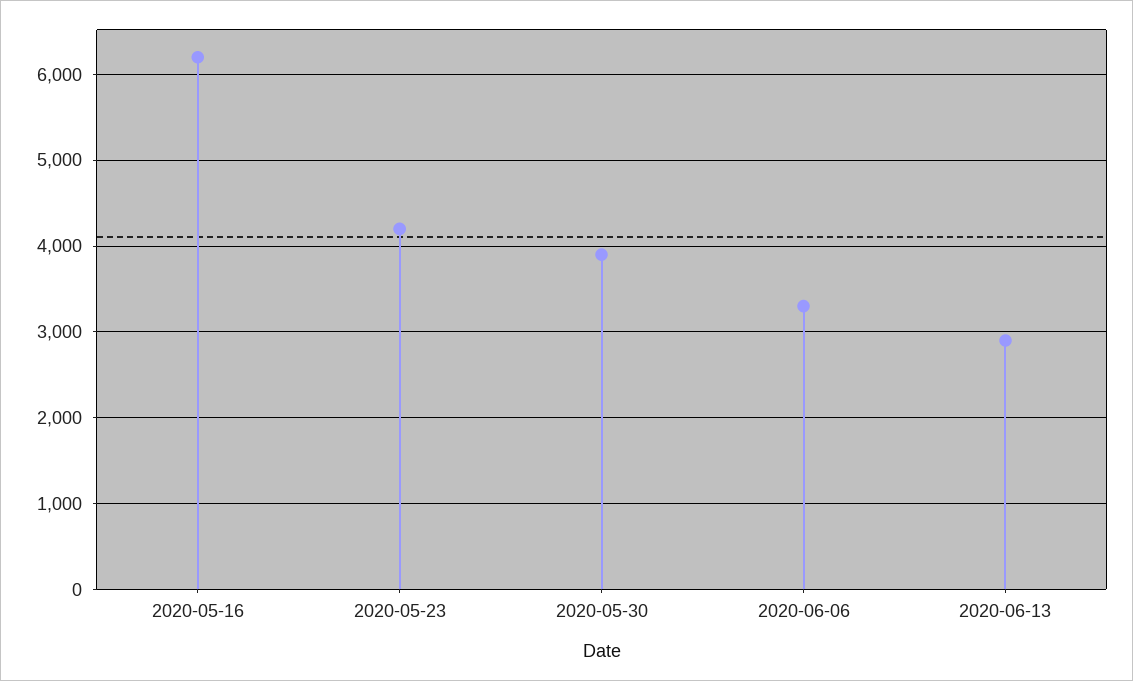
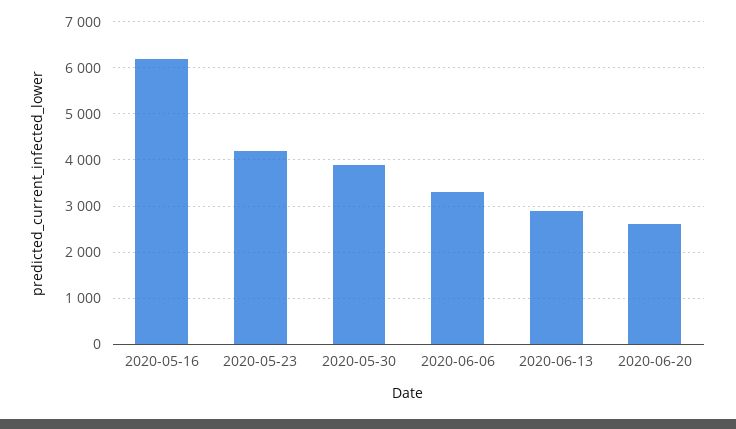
2020-06-20: none -> 2600

